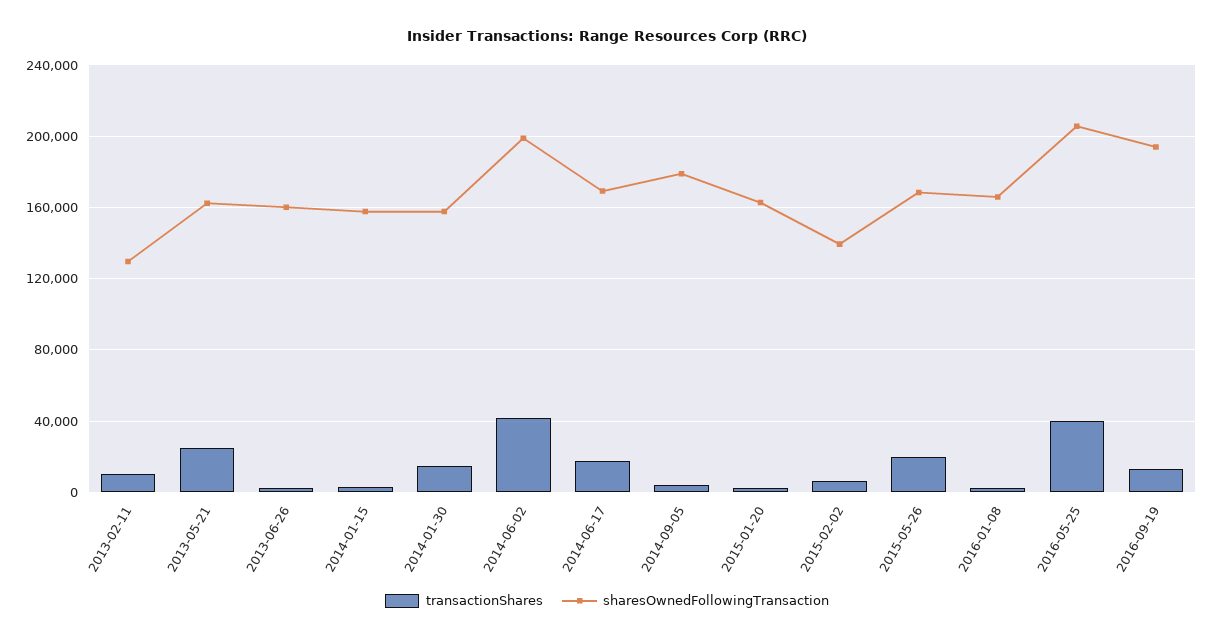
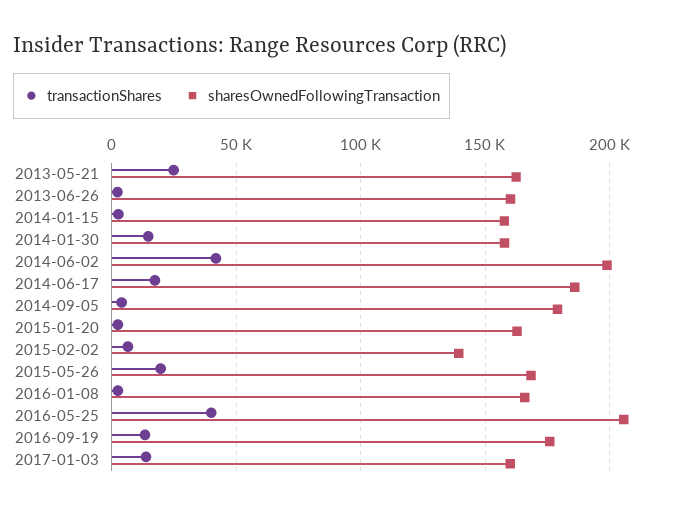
transactionShares, 2013-02-11: 10000 -> none
sharesOwnedFollowingTransaction, 2013-02-11: 130000 -> none
sharesOwnedFollowingTransaction, 2014-06-17: 170000 -> 185000
sharesOwnedFollowingTransaction, 2016-09-19: 195000 -> 175000
transactionShares, 2017-01-03: none -> 15000
sharesOwnedFollowingTransaction, 2017-01-03: none -> 160000

